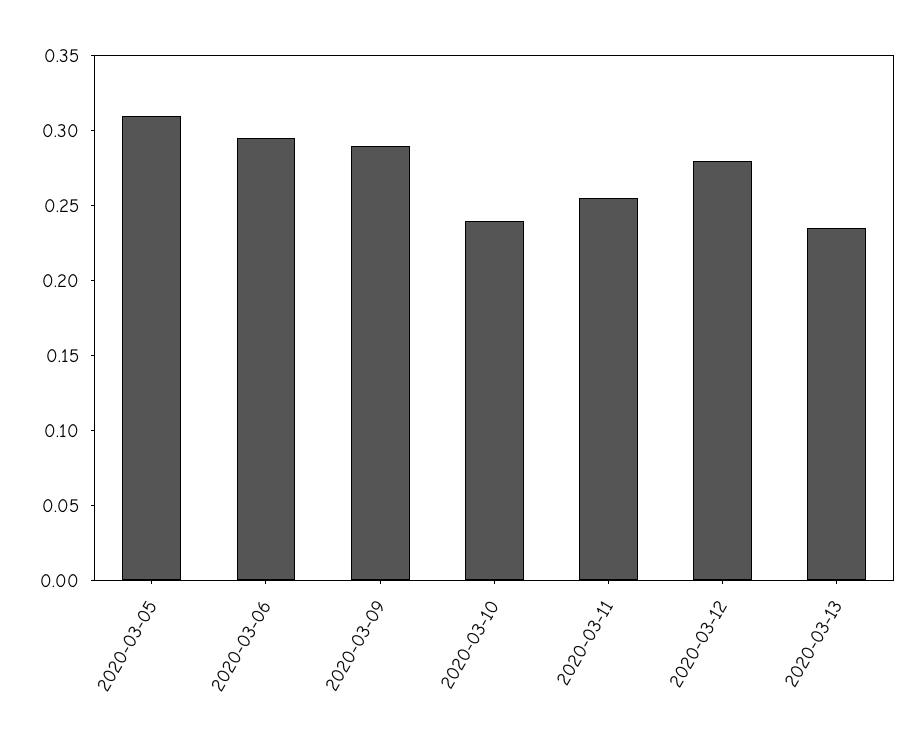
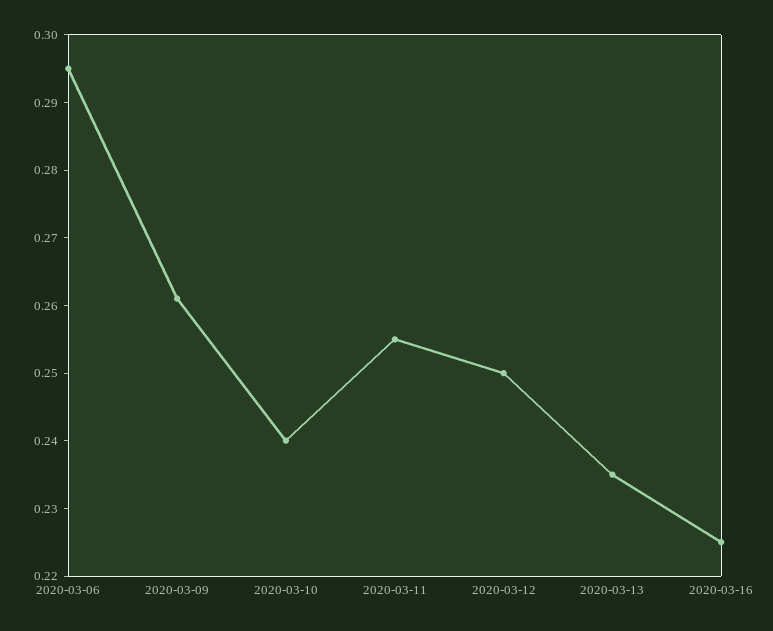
2020-03-05: 0.31 -> none
2020-03-09: 0.29 -> 0.26
2020-03-12: 0.28 -> 0.25
2020-03-16: none -> 0.225

